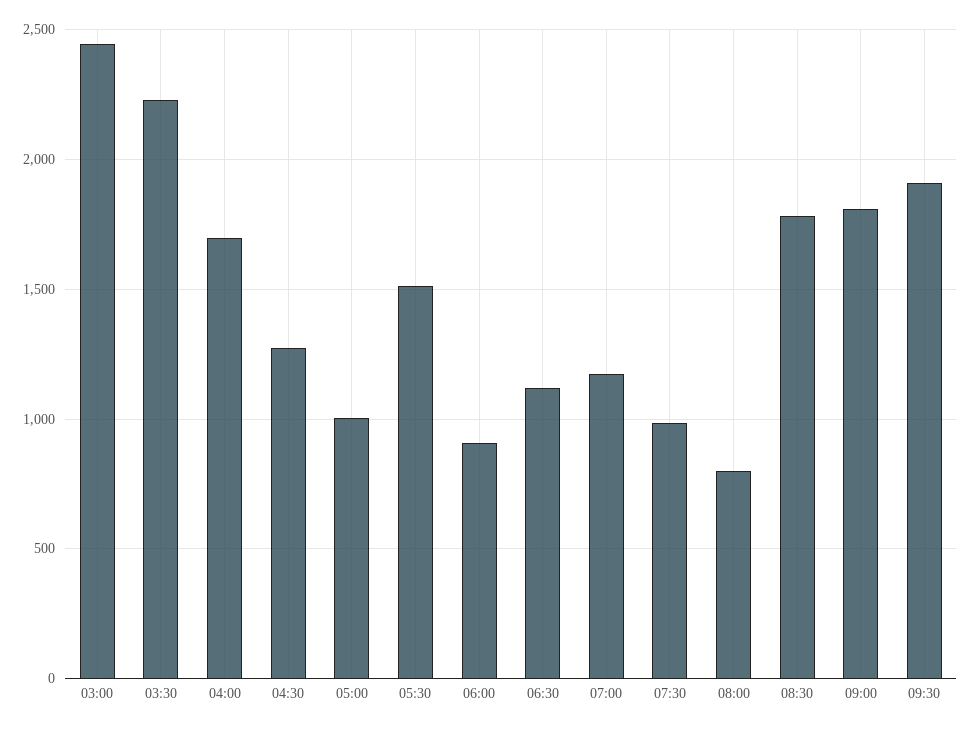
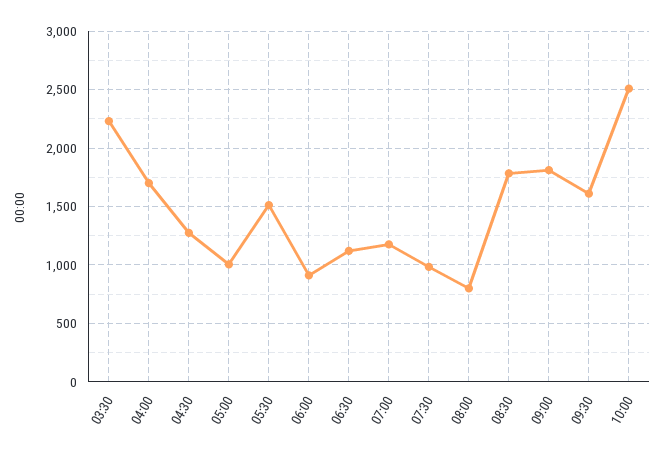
03:00: 2450 -> none
09:30: 1900 -> 1600
10:00: none -> 2500

